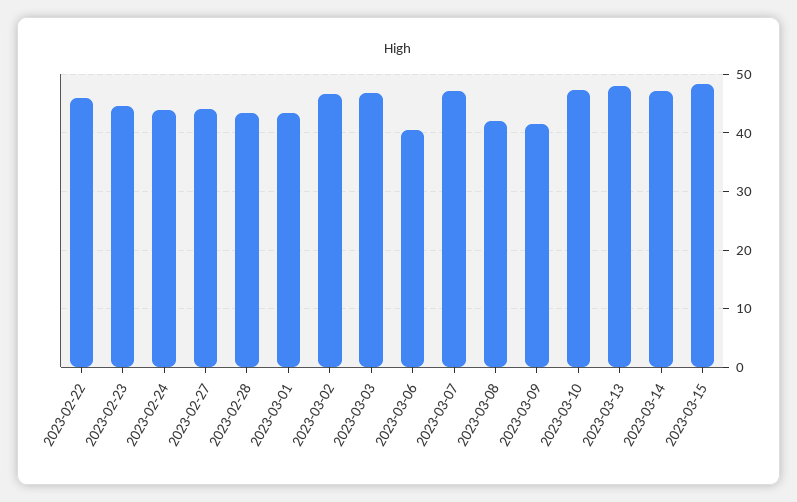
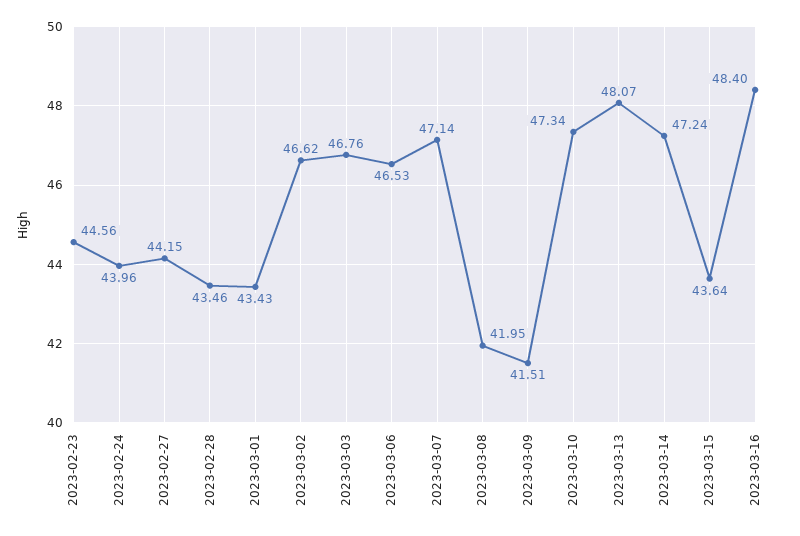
2023-02-22: 46 -> none
2023-03-06: 40 -> 46.53
2023-03-15: 48 -> 43.64
2023-03-16: none -> 48.4

